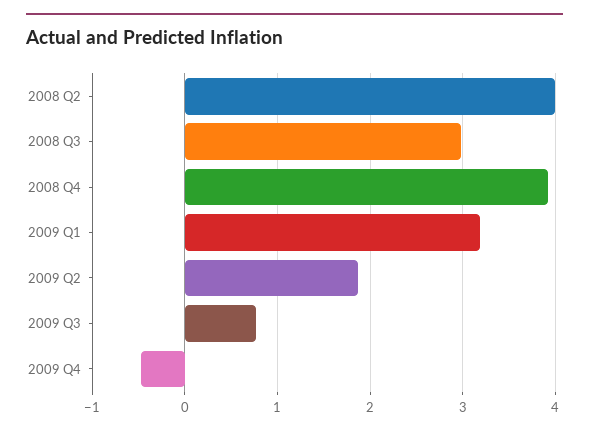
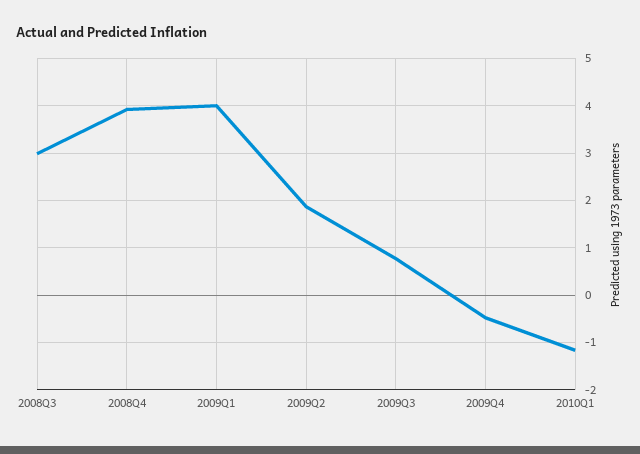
2008 Q2: 4 -> none
2009 Q1: 3.2 -> 4
2010Q1: none -> -1.2

